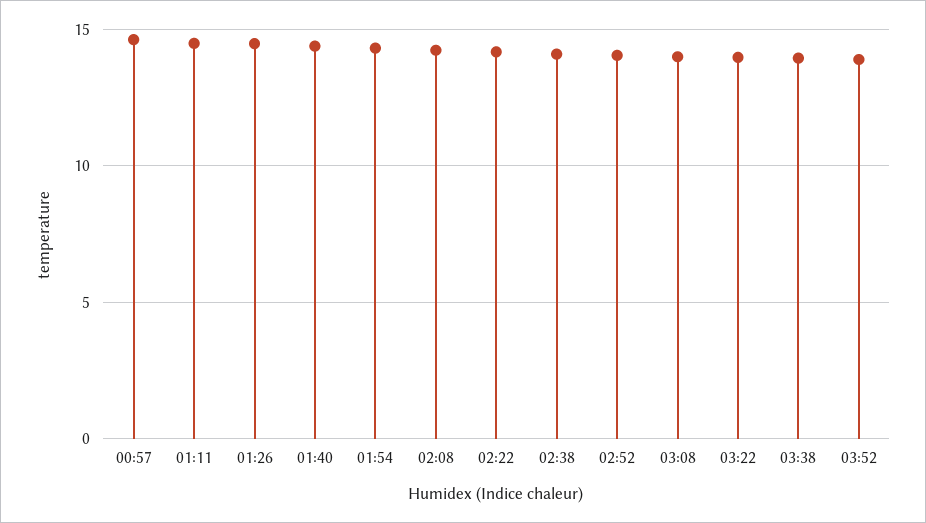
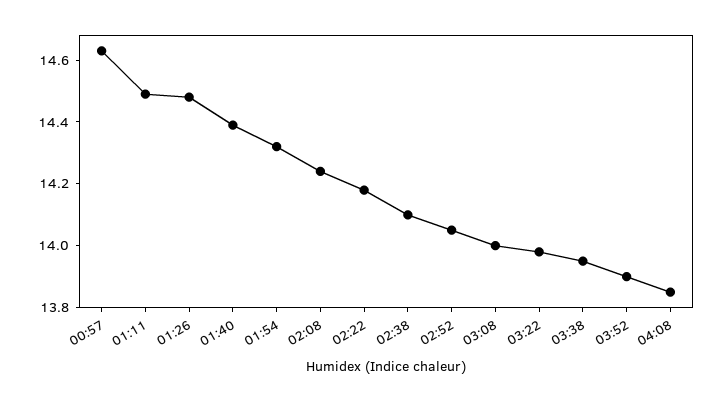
04:08: none -> 13.85

